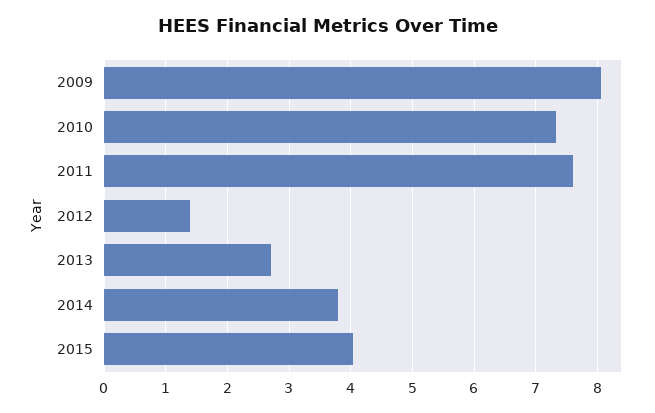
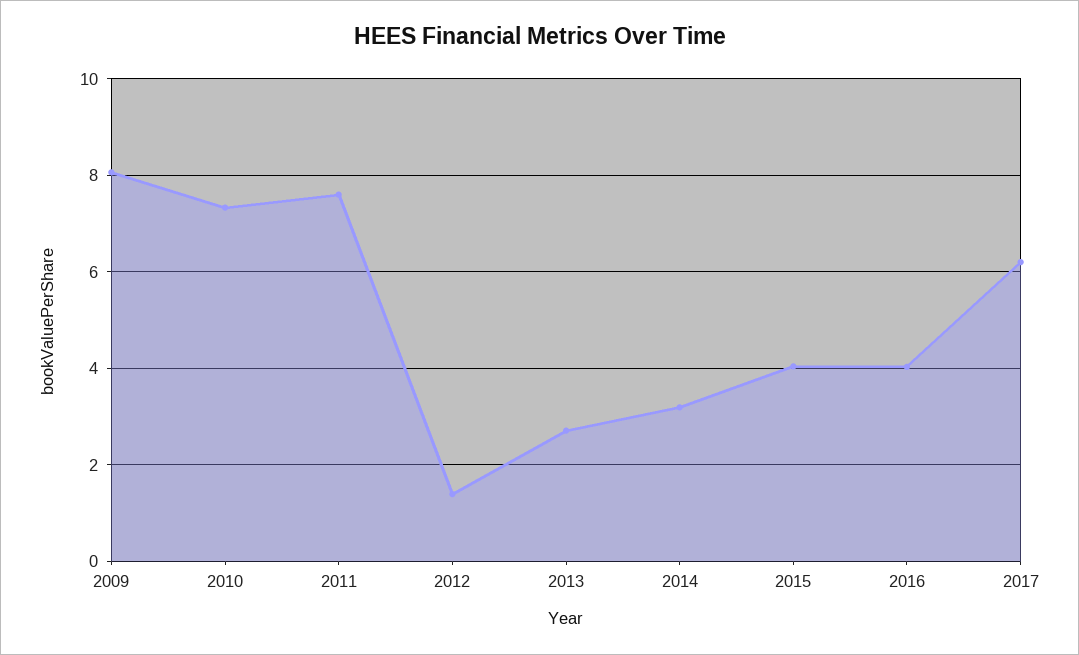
2014: 3.8 -> 3.2
2016: none -> 4
2017: none -> 6.2

